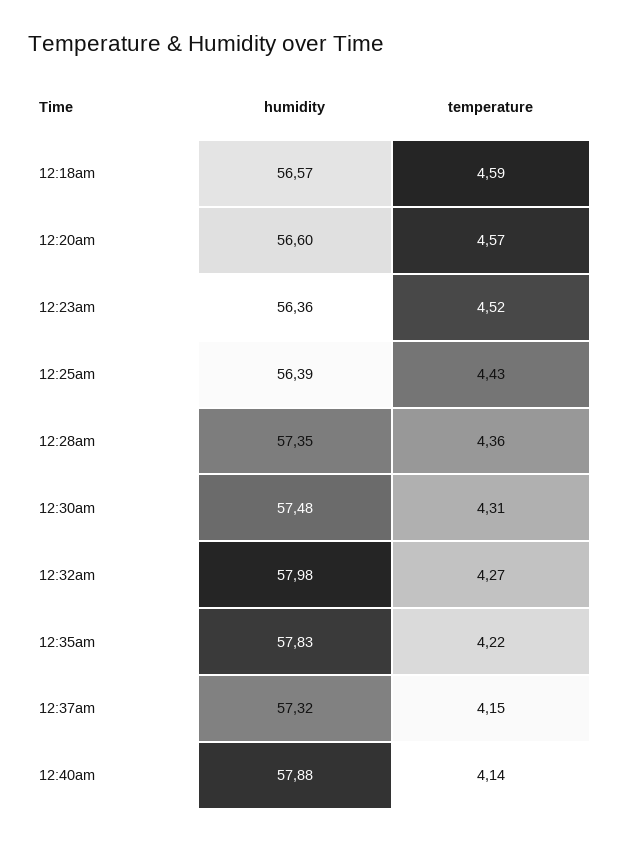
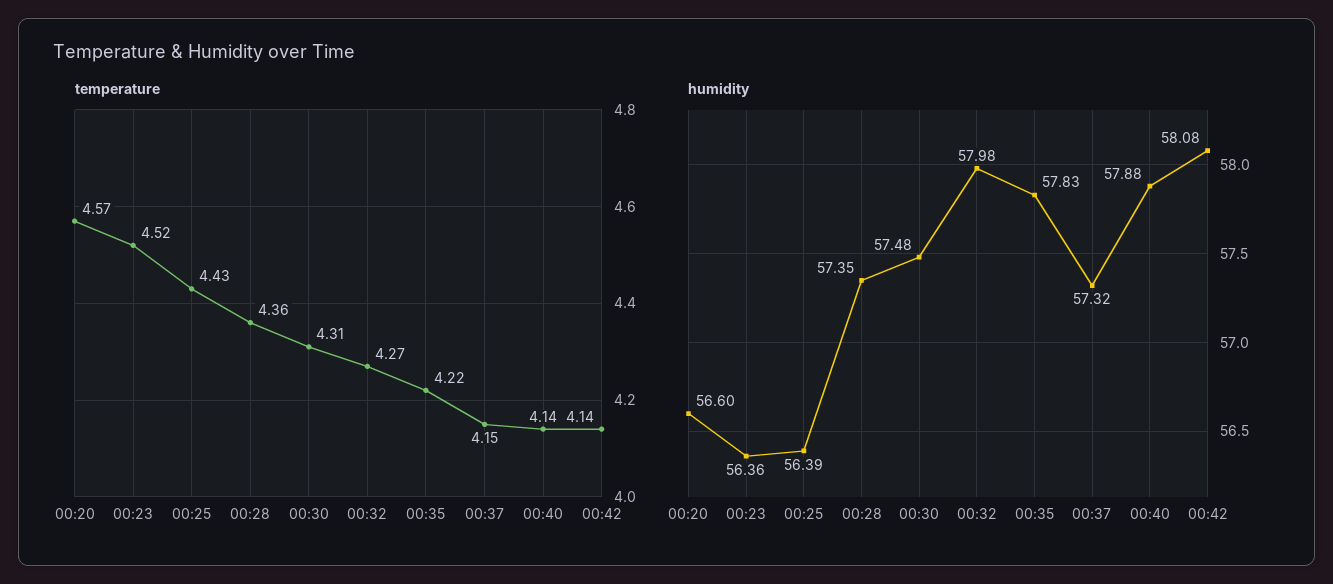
humidity, 12:18am: 56.57 -> none
temperature, 12:18am: 4.59 -> none
temperature, 00:42: none -> 4.14
humidity, 00:42: none -> 58.08

